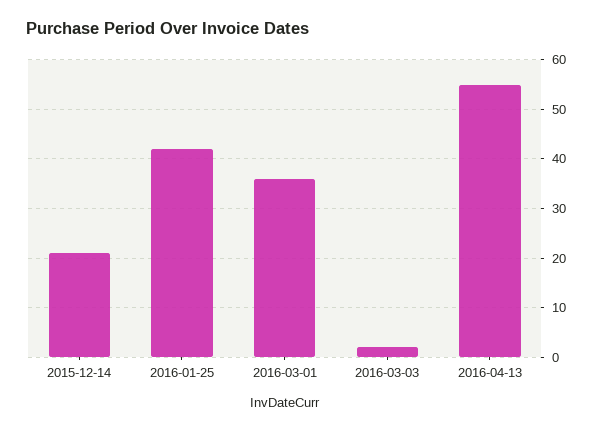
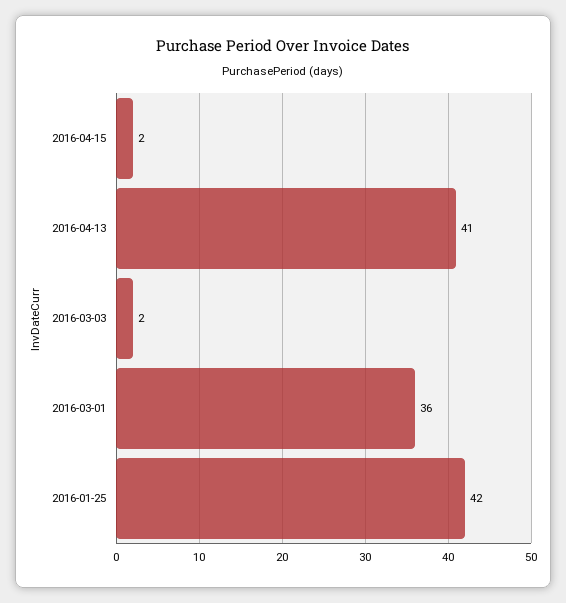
2015-12-14: 20 -> none
2016-04-13: 55 -> 41
2016-04-15: none -> 2

